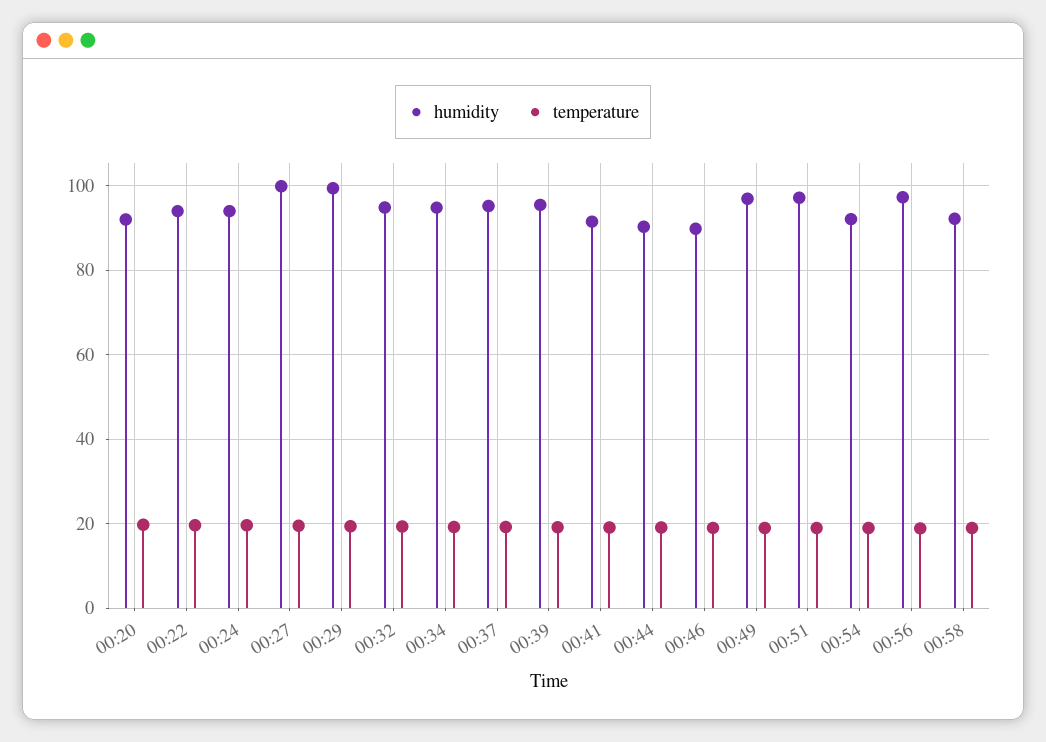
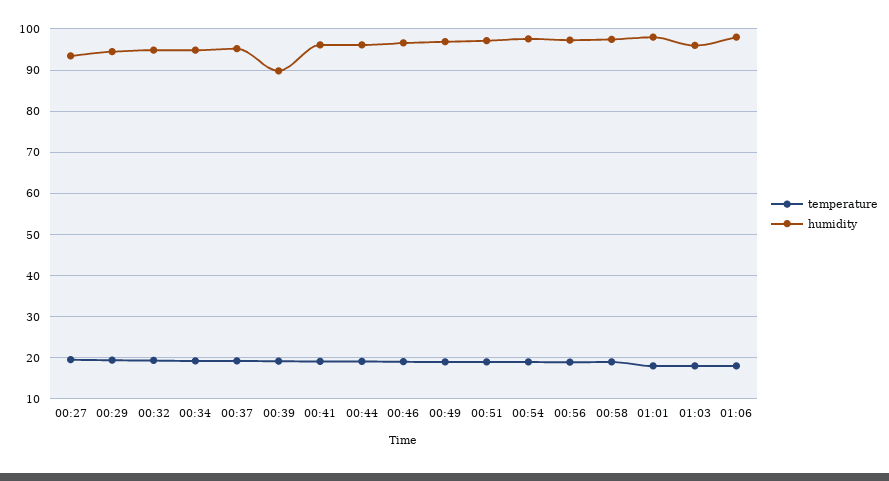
humidity, 00:20: 92 -> none
temperature, 00:20: 20 -> none
humidity, 00:22: 94 -> none
temperature, 00:22: 20 -> none
humidity, 00:24: 94 -> none
temperature, 00:24: 20 -> none
humidity, 00:27: 100 -> 94
humidity, 00:29: 100 -> 94
humidity, 00:39: 96 -> 90
humidity, 00:41: 92 -> 96
humidity, 00:44: 90 -> 96
humidity, 00:46: 90 -> 96
humidity, 00:54: 92 -> 98
humidity, 00:58: 92 -> 98
temperature, 01:01: none -> 18
humidity, 01:01: none -> 98
temperature, 01:03: none -> 18
humidity, 01:03: none -> 96
temperature, 01:06: none -> 18
humidity, 01:06: none -> 98

